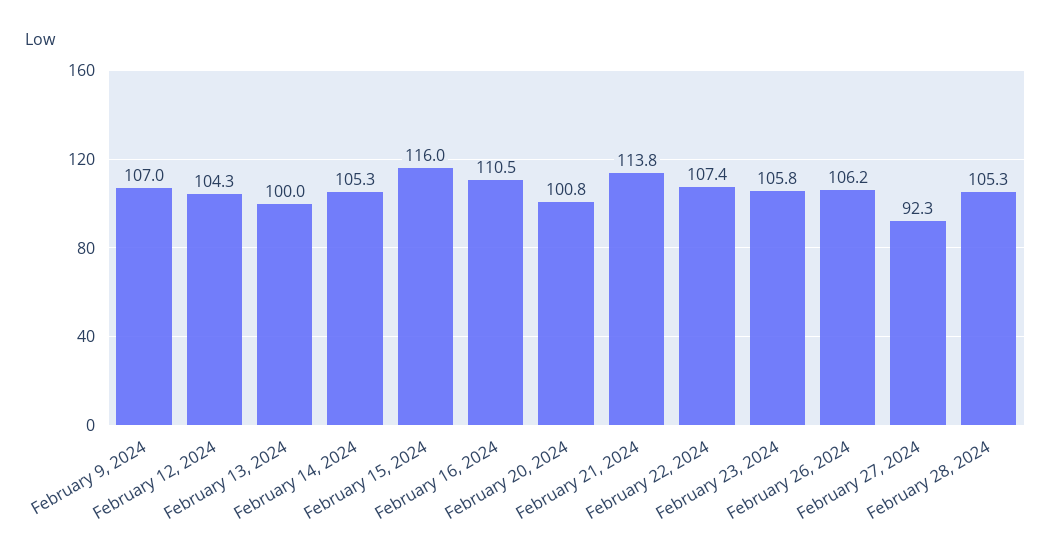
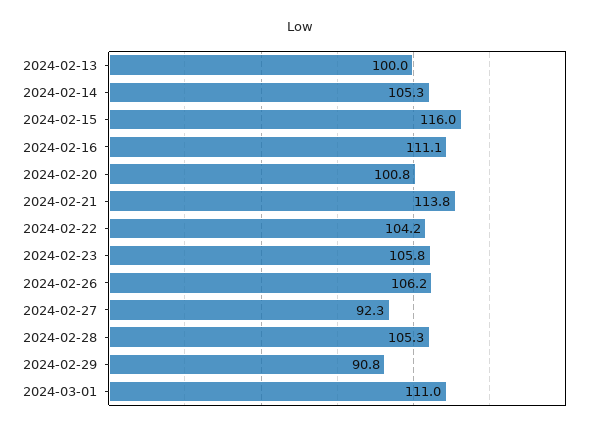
February 9, 2024: 107 -> none
February 12, 2024: 104.3 -> none
February 16, 2024: 110.5 -> 111.1
February 22, 2024: 107.4 -> 104.2
2024-02-29: none -> 90.8
2024-03-01: none -> 111

